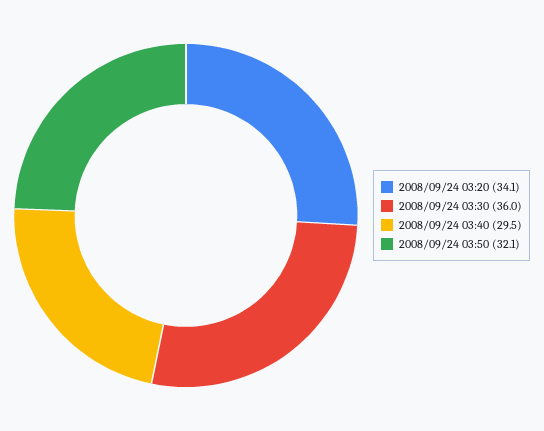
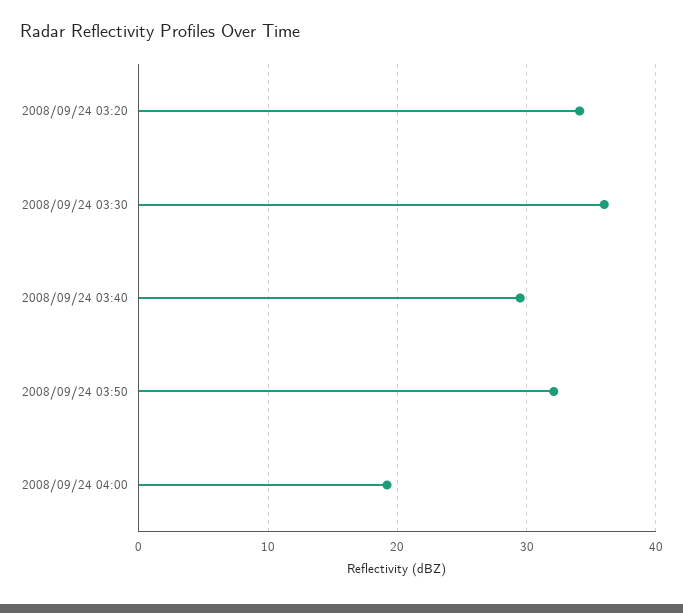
2008/09/24 04:00: none -> 19

